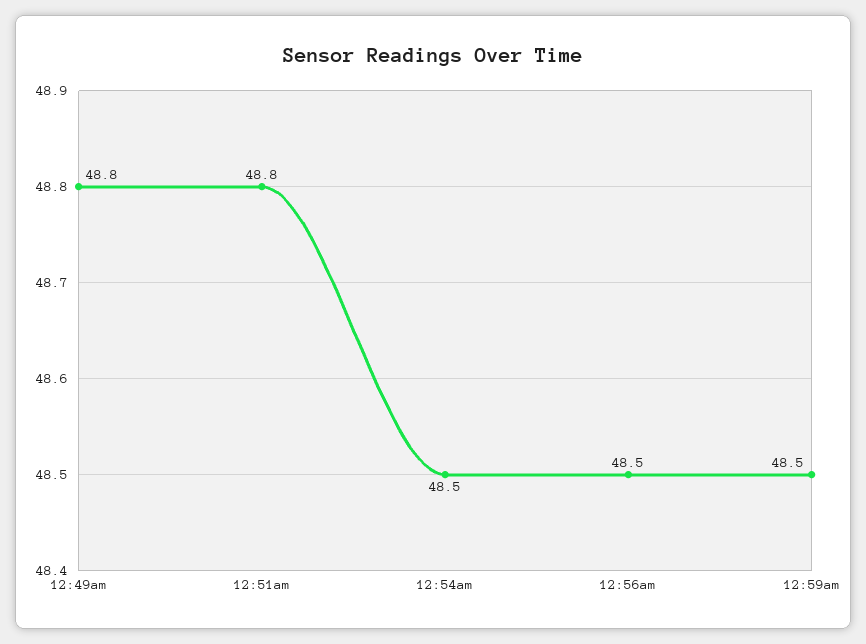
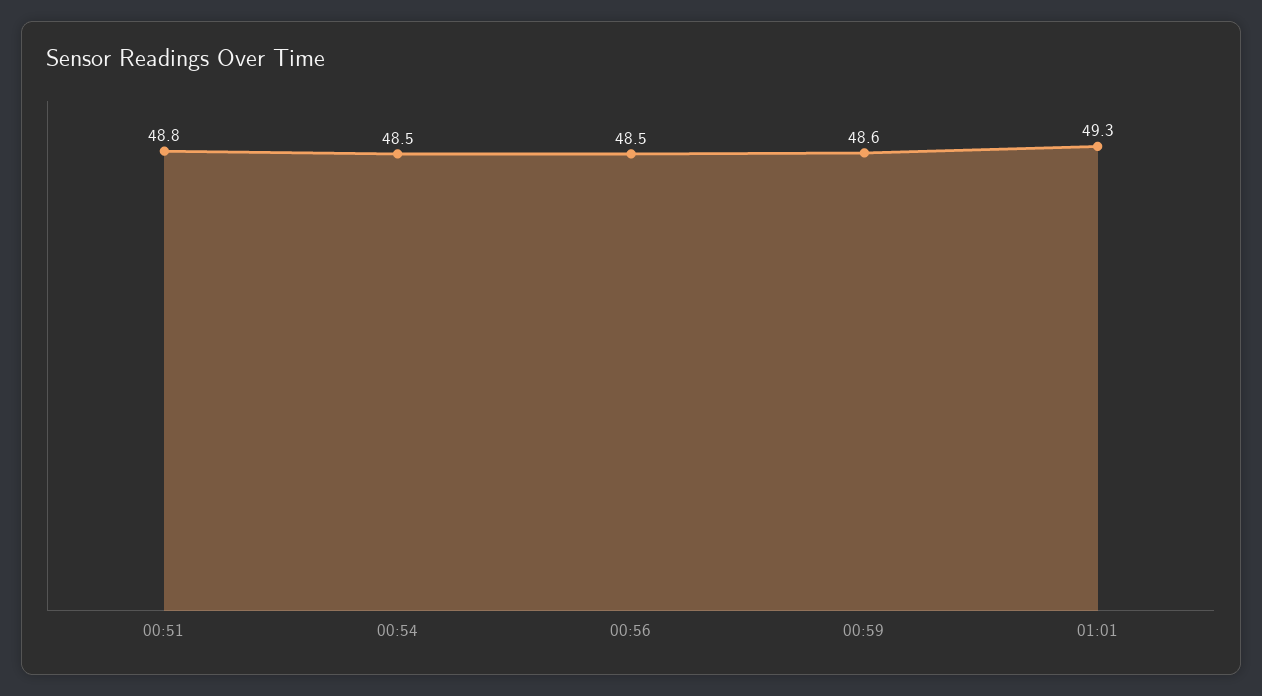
12:49am: 48.8 -> none
12:59am: 48.5 -> 48.6
01:01: none -> 49.3

